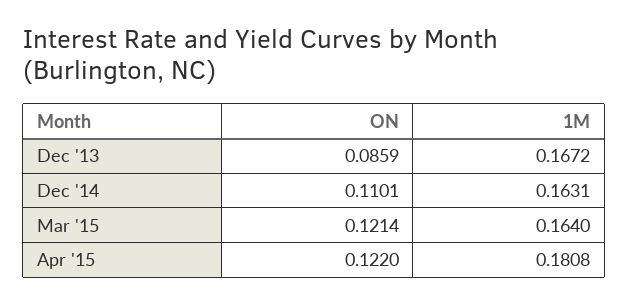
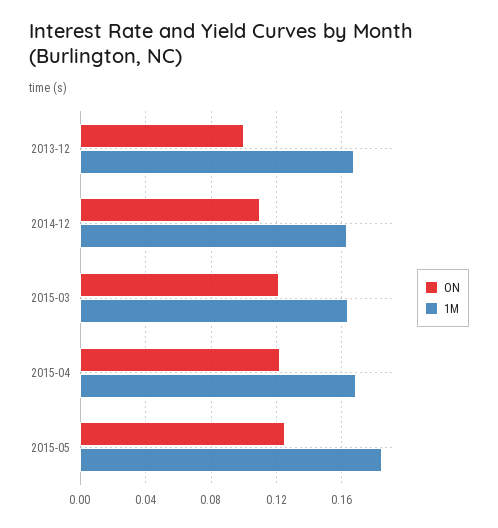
ON, Dec '13: 0.0859 -> 0.1
1M, Apr '15: 0.1808 -> 0.17
ON, 2015-05: none -> 0.125
1M, 2015-05: none -> 0.185

